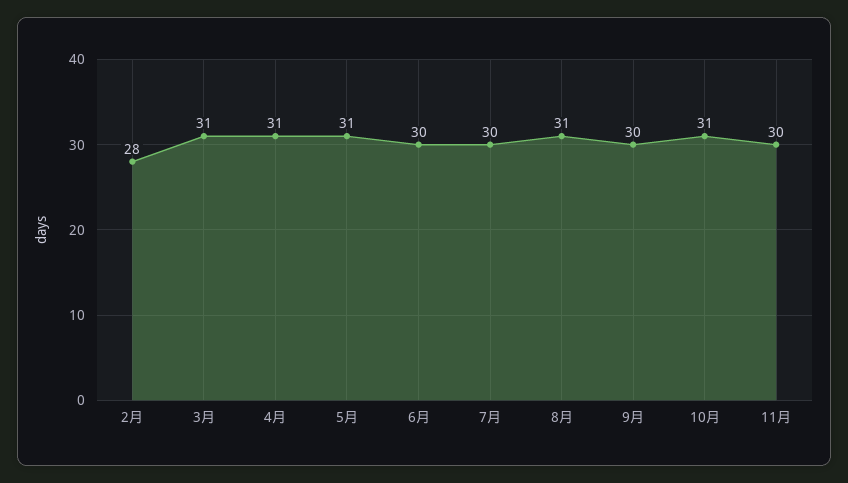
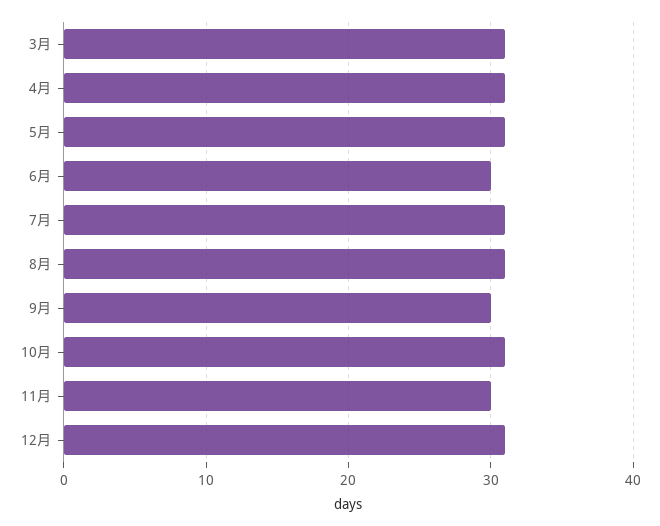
2月: 28 -> none
7月: 30 -> 31
12月: none -> 31

